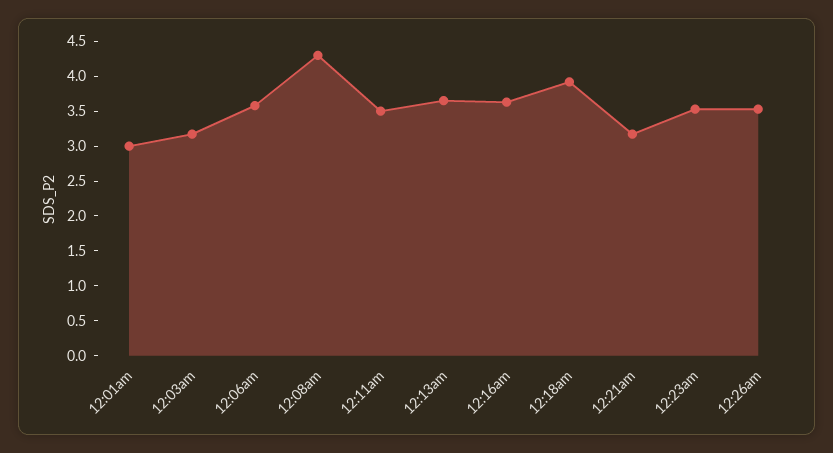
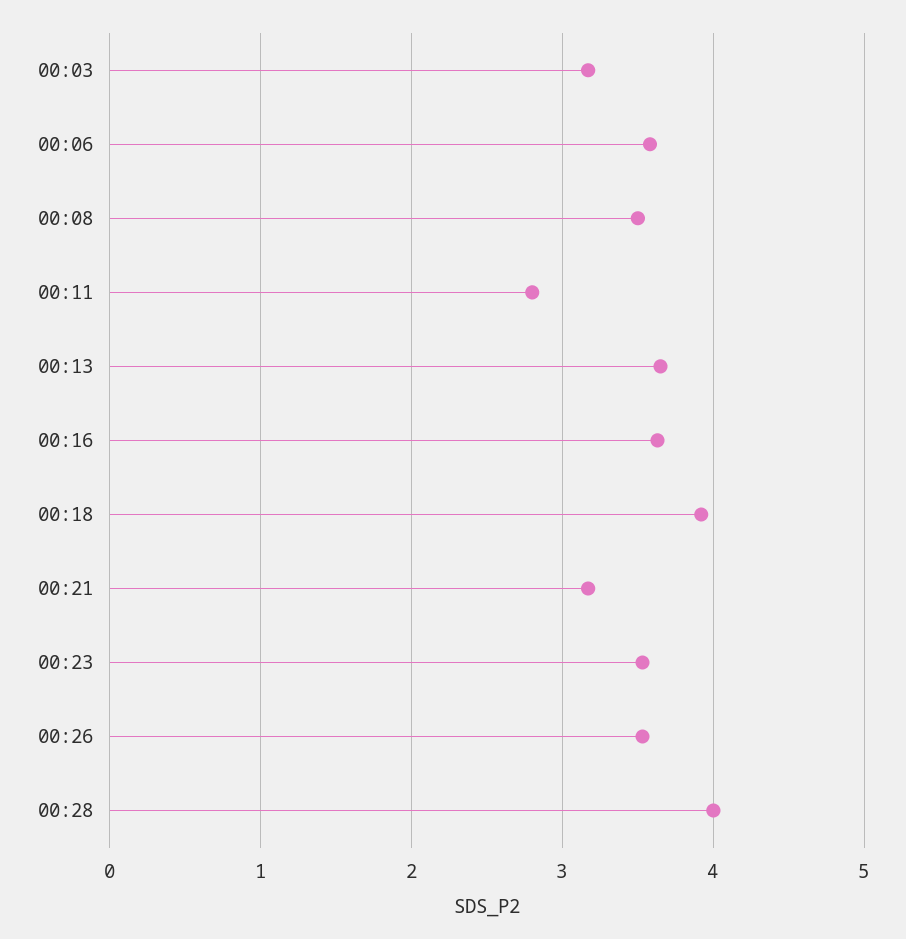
12:01am: 3 -> none
12:08am: 4.25 -> 3.5
12:11am: 3.5 -> 2.8
00:28: none -> 4

